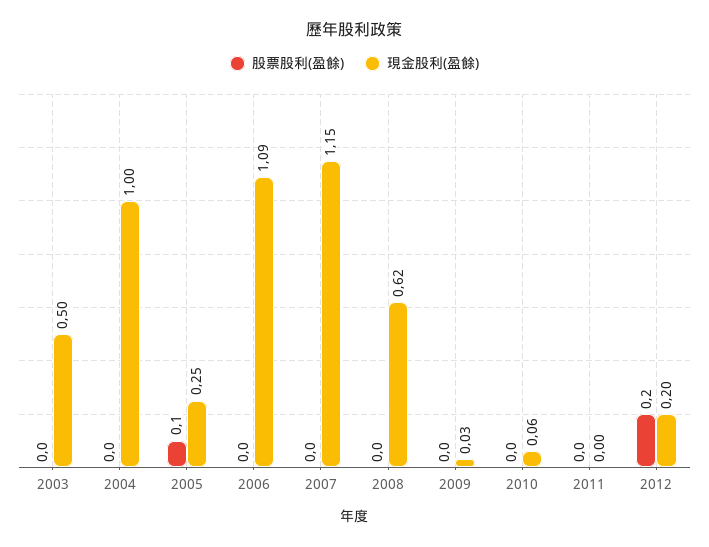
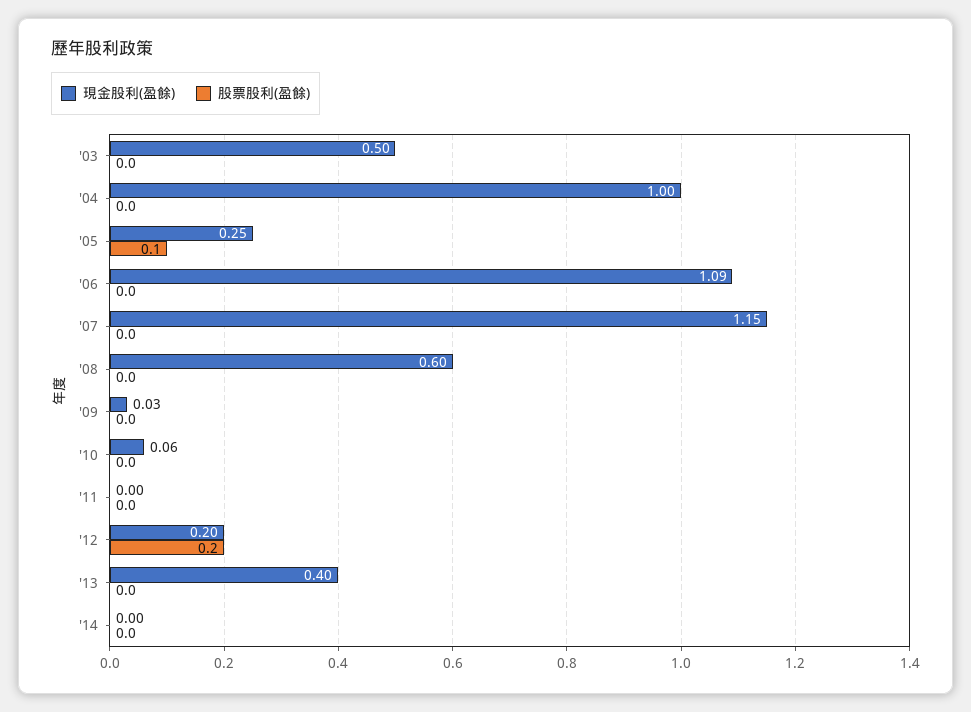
現金股利(盈餘), 2008: 0.62 -> 0.6
現金股利(盈餘), '13: none -> 0.4
股票股利(盈餘), '13: none -> 0
現金股利(盈餘), '14: none -> 0
股票股利(盈餘), '14: none -> 0

